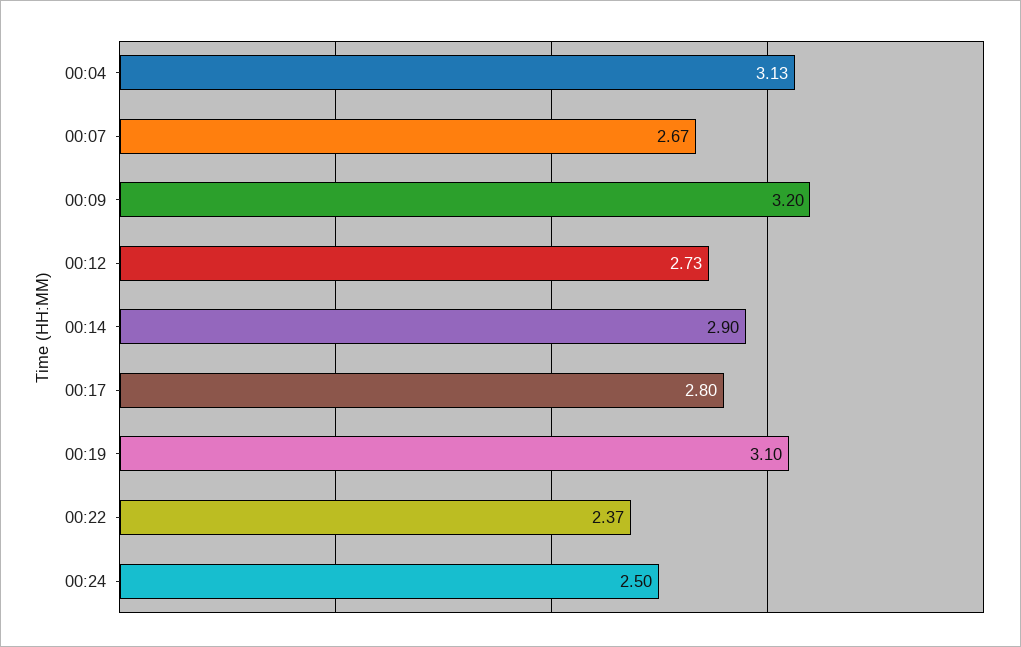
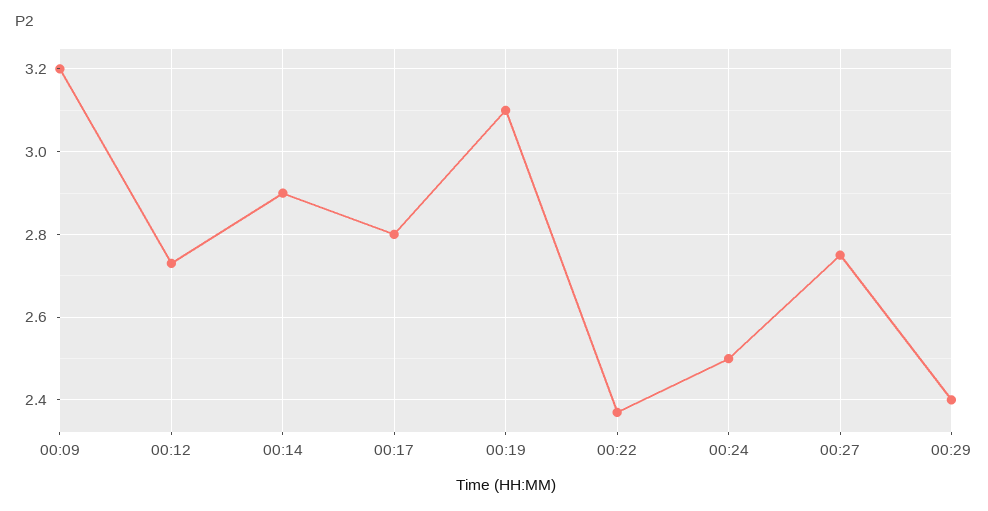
00:04: 3.13 -> none
00:07: 2.67 -> none
00:27: none -> 2.75
00:29: none -> 2.4

